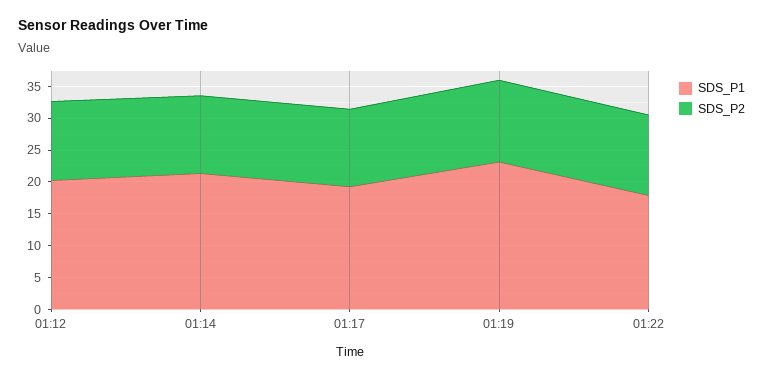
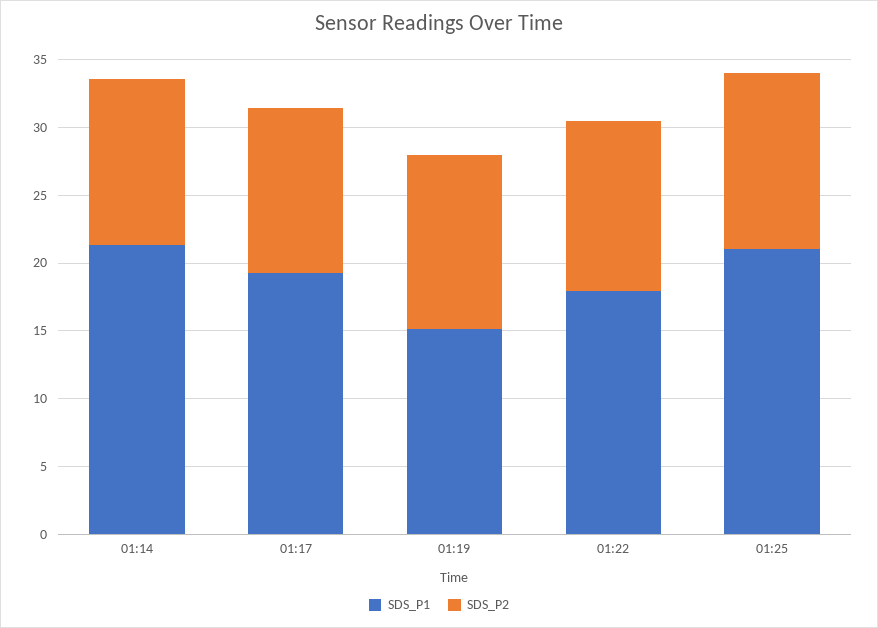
SDS_P1, 01:12: 20 -> none
SDS_P2, 01:12: 12.5 -> none
SDS_P1, 01:19: 22.5 -> 15
SDS_P1, 01:25: none -> 21
SDS_P2, 01:25: none -> 13

